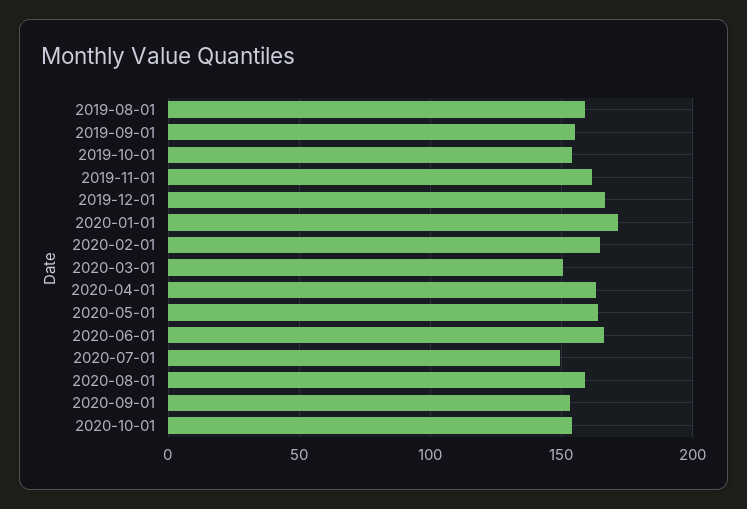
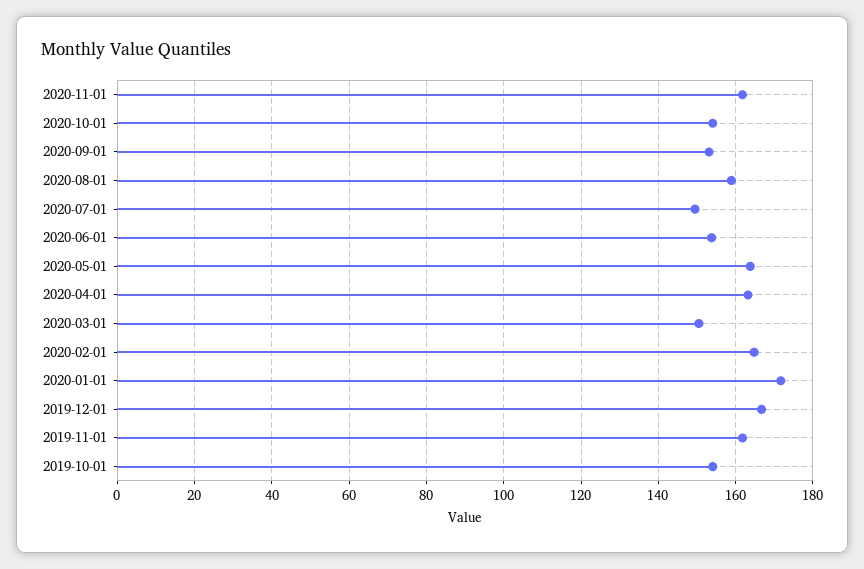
2019-08-01: 160 -> none
2019-09-01: 155 -> none
2020-06-01: 165 -> 154
2020-11-01: none -> 162

